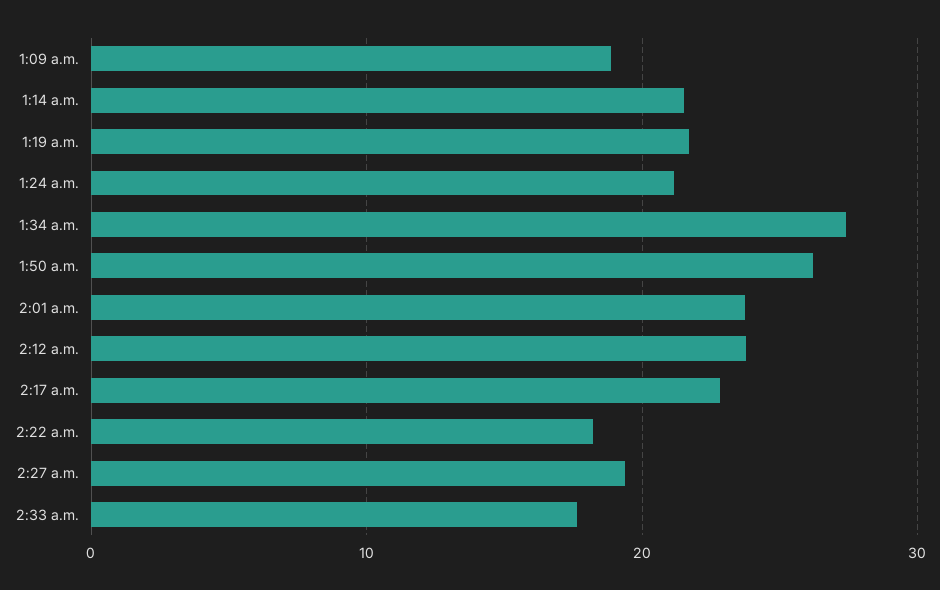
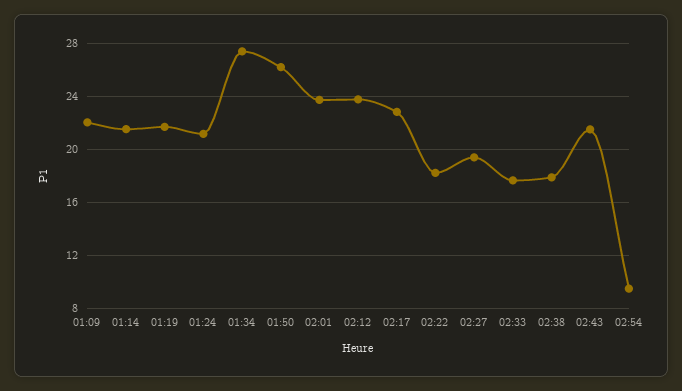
1:09 a.m.: 19 -> 22
02:38: none -> 18
02:43: none -> 21.5
02:54: none -> 9.5

